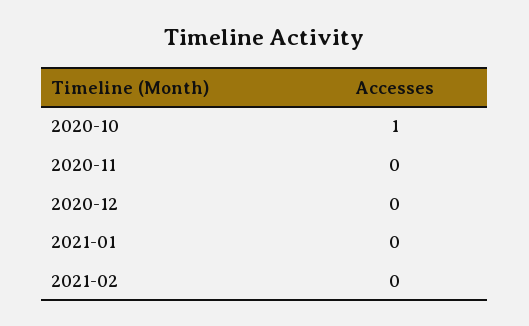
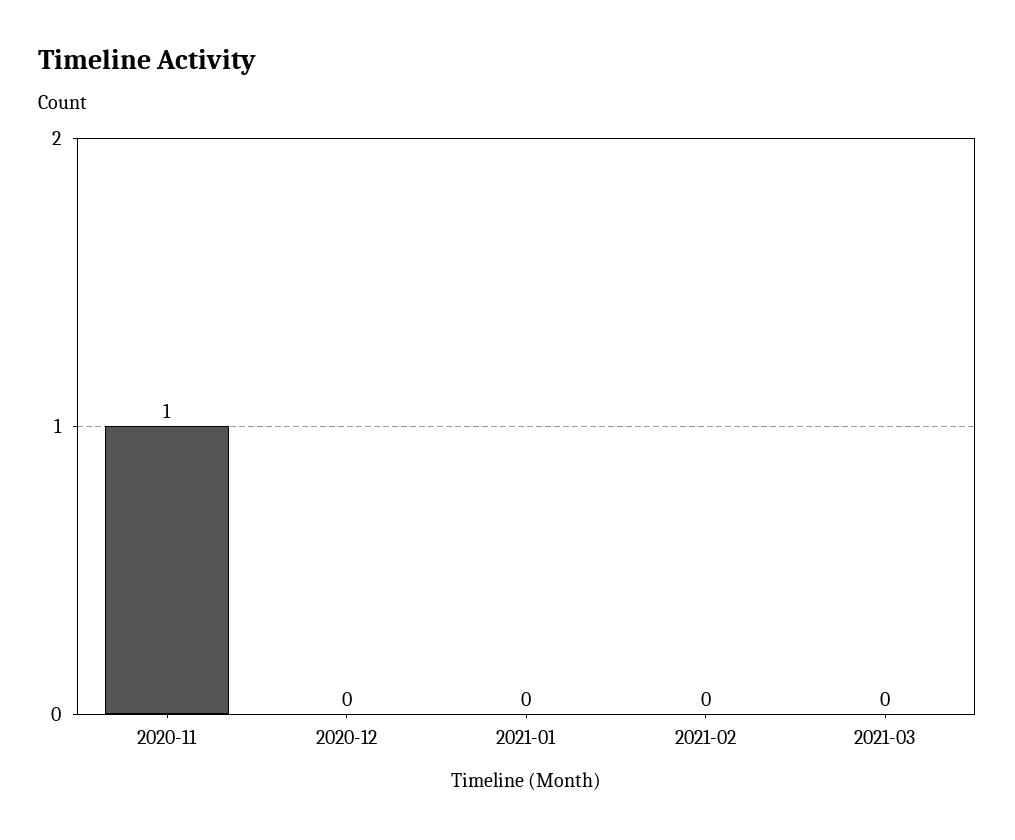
2020-10: 1 -> none
2020-11: 0 -> 1
2021-03: none -> 0

